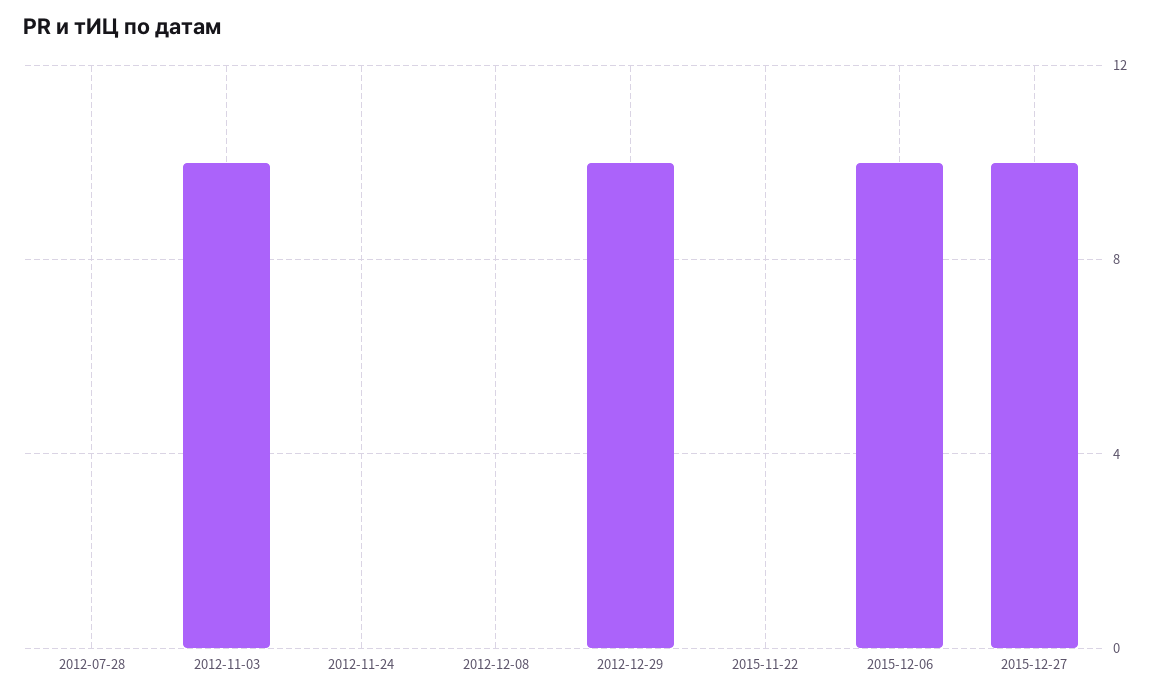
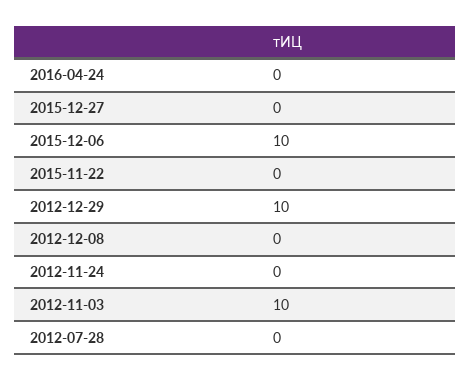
2015-12-27: 10 -> 0
2016-04-24: none -> 0

